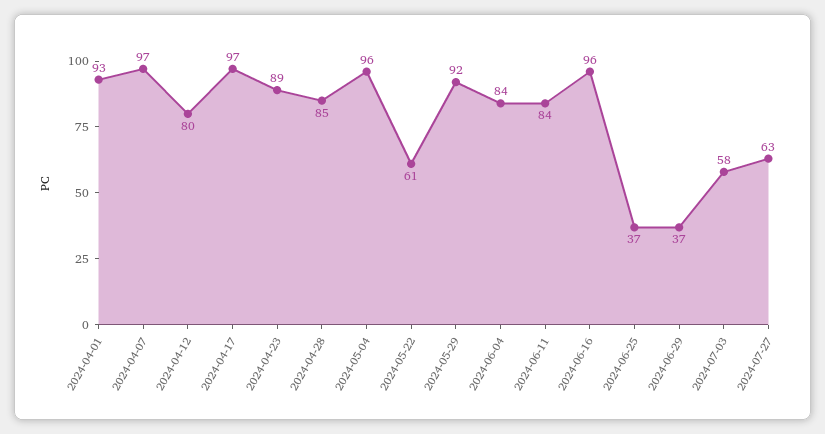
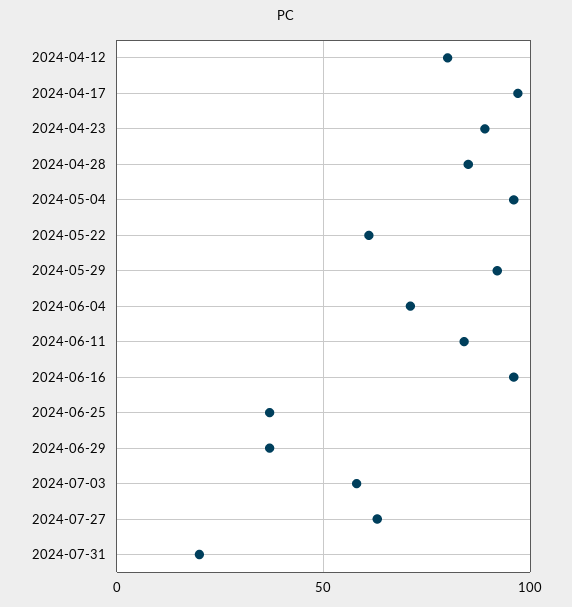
2024-04-01: 93 -> none
2024-04-07: 97 -> none
2024-06-04: 84 -> 70
2024-07-31: none -> 20

